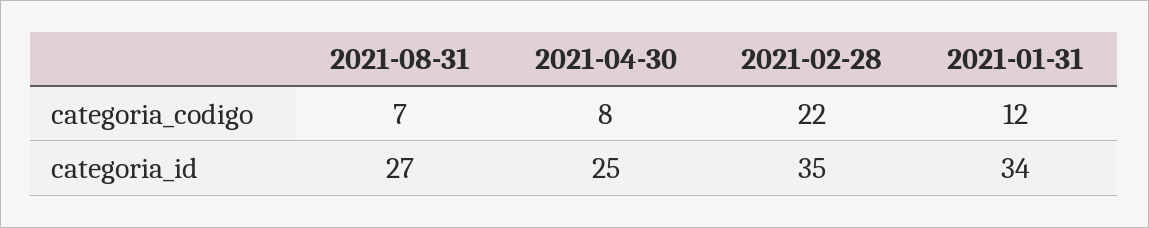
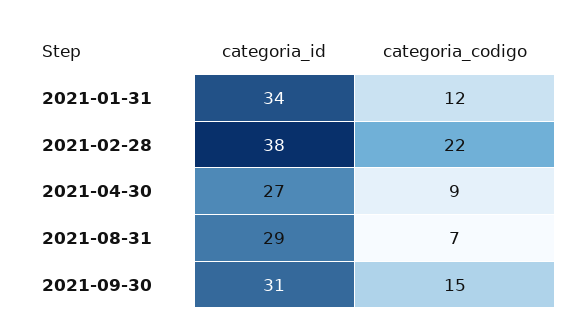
2021-04-30, categoria_codigo: 8 -> 9
2021-08-31, categoria_id: 27 -> 29
2021-04-30, categoria_id: 25 -> 27
2021-02-28, categoria_id: 35 -> 38
2021-09-30, categoria_id: none -> 31
2021-09-30, categoria_codigo: none -> 15

